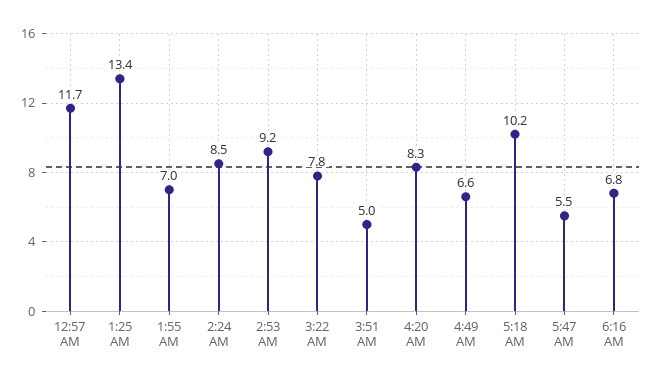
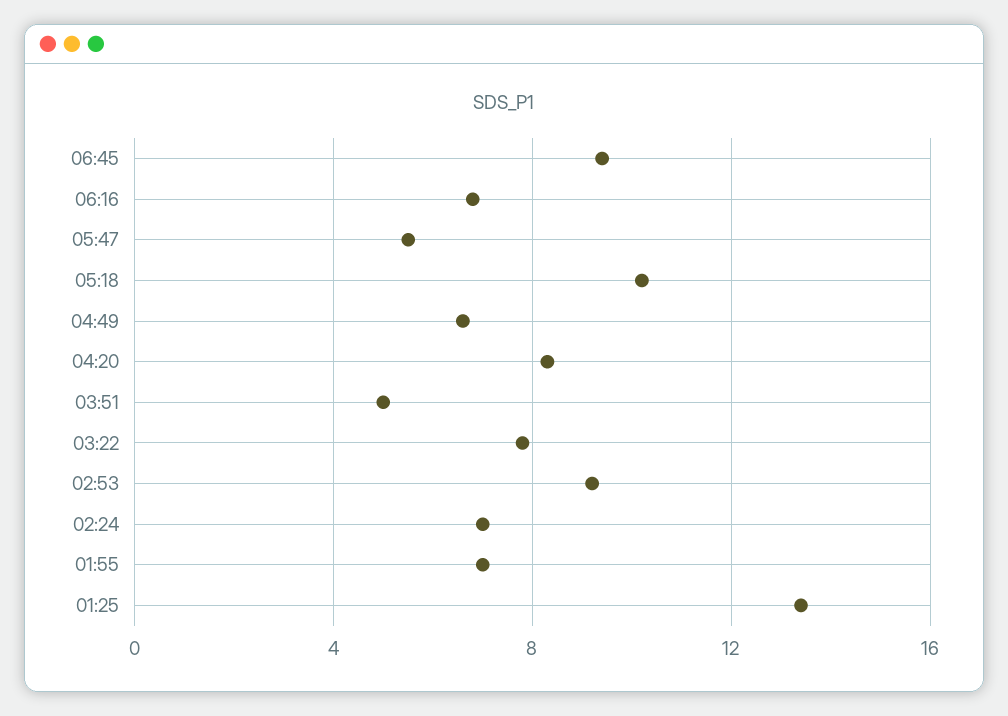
12:57 AM: 11.7 -> none
2:24 AM: 8.5 -> 7
06:45: none -> 9.5

